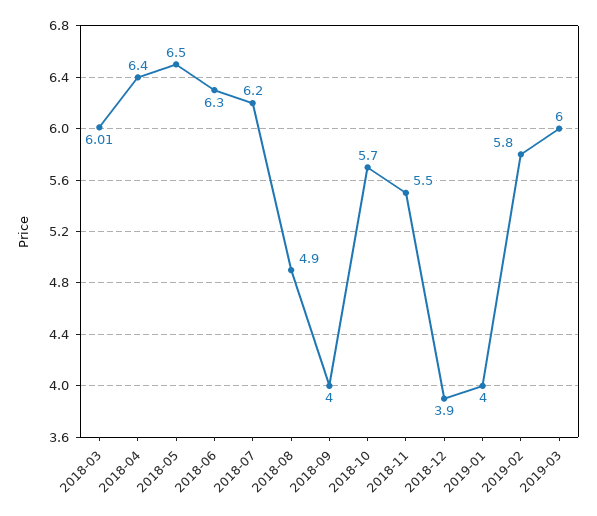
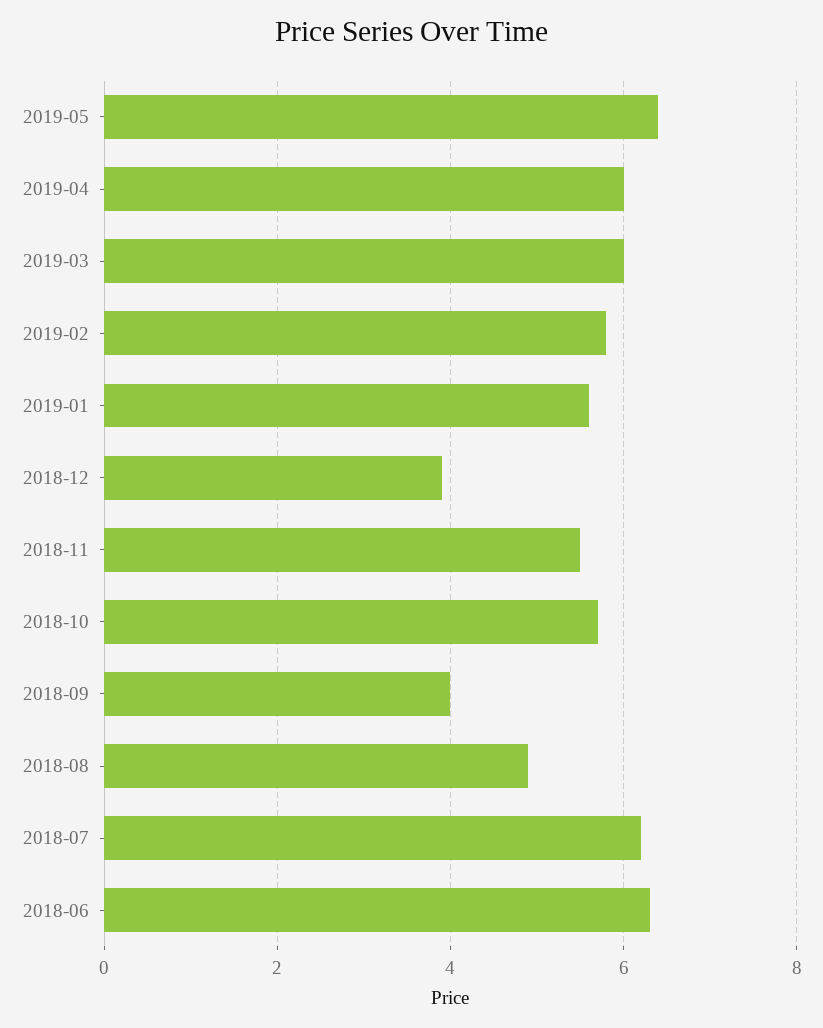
2018-03: 6.01 -> none
2018-04: 6.4 -> none
2018-05: 6.5 -> none
2019-01: 4 -> 5.5
2019-05: none -> 6.5
2019-04: none -> 6

